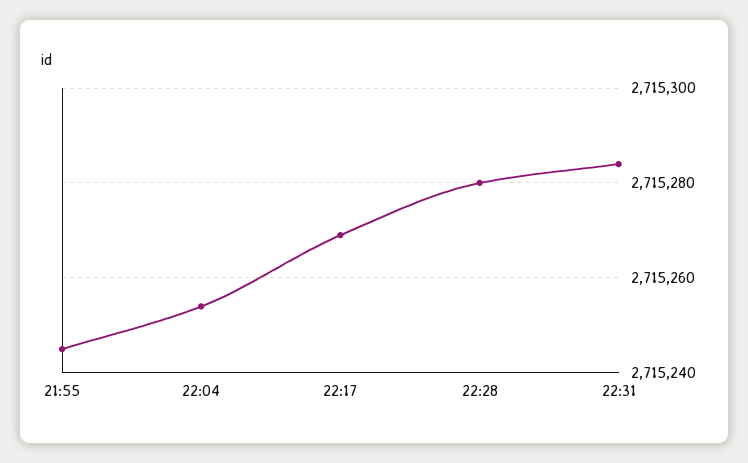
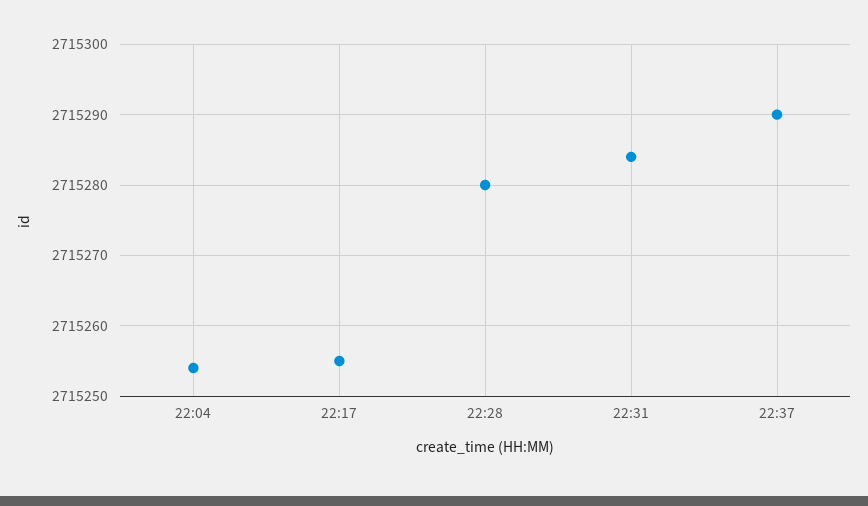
21:55: 2715245 -> none
22:17: 2715270 -> 2715255
22:37: none -> 2715290

